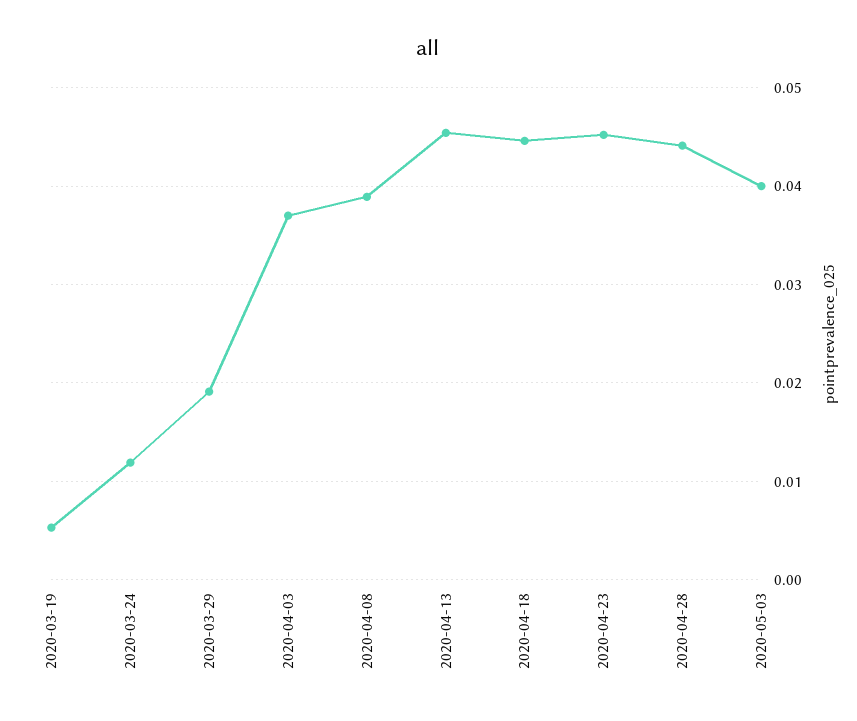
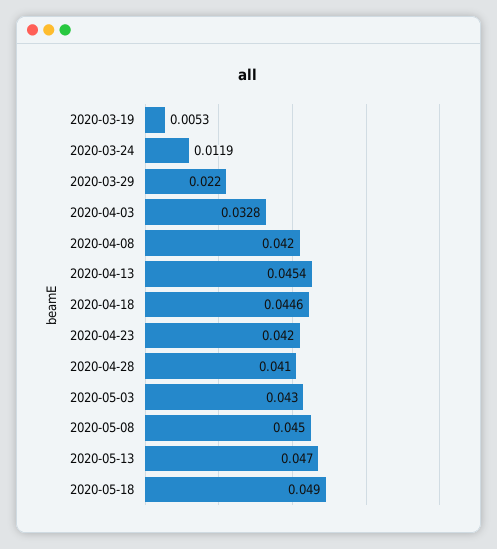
2020-03-29: 0.019 -> 0.022
2020-04-03: 0.037 -> 0.0328
2020-04-08: 0.039 -> 0.042
2020-04-23: 0.045 -> 0.042
2020-04-28: 0.044 -> 0.041
2020-05-03: 0.04 -> 0.043
2020-05-08: none -> 0.045
2020-05-13: none -> 0.047
2020-05-18: none -> 0.049

